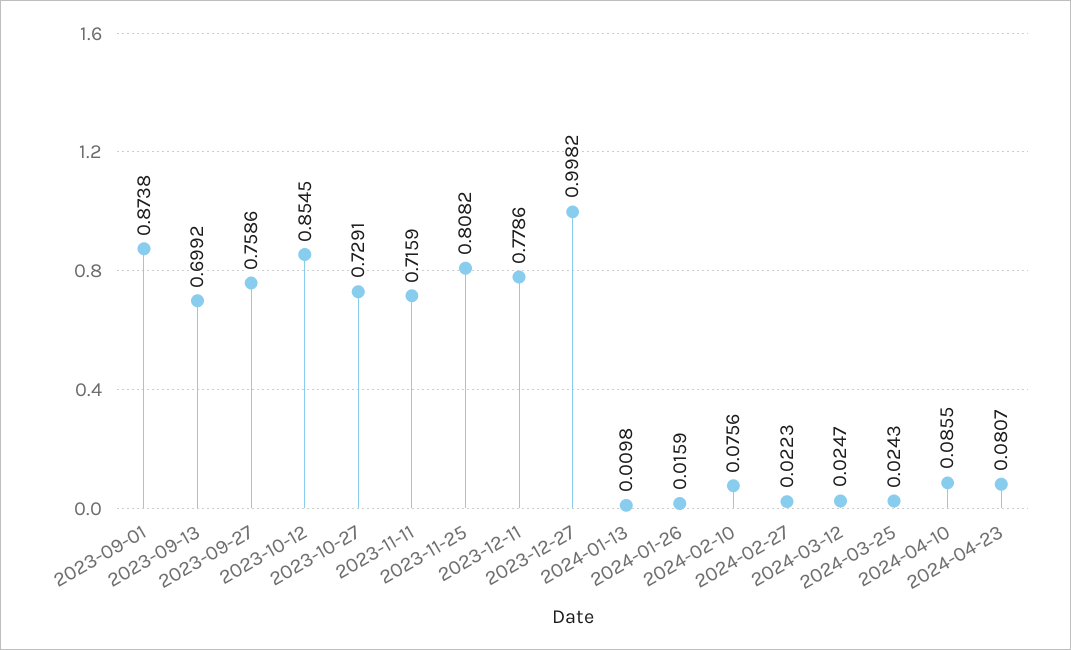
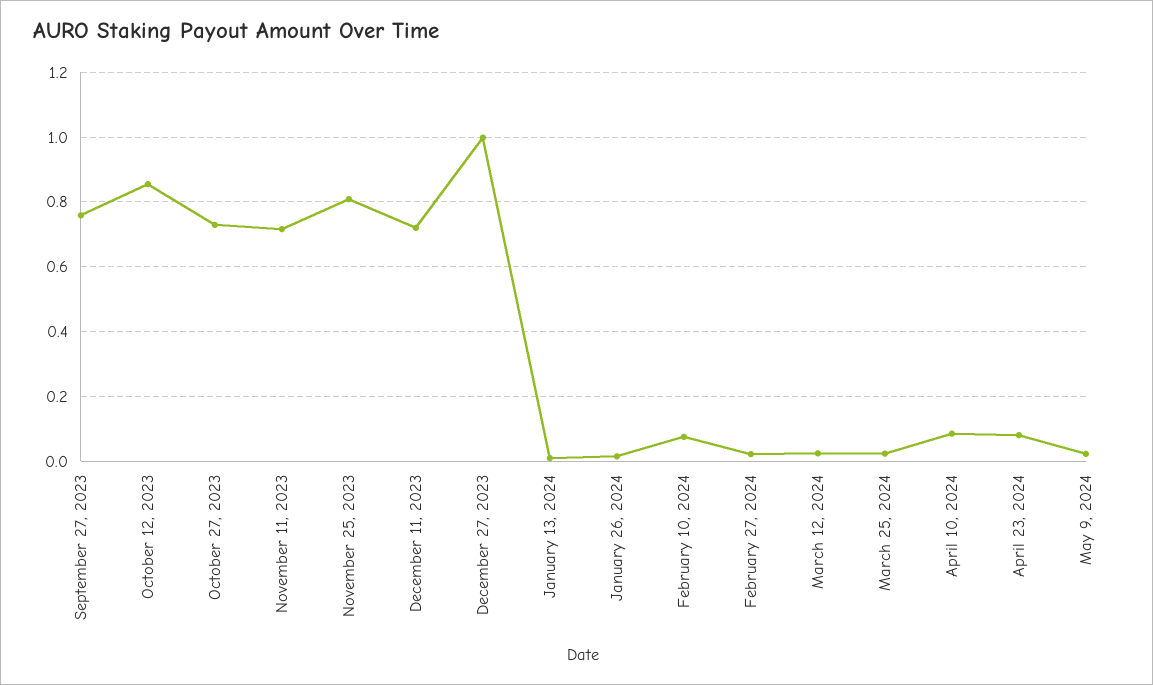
2023-09-01: 0.8738 -> none
2023-09-13: 0.6992 -> none
2023-12-11: 0.7786 -> 0.72
May 9, 2024: none -> 0.02

